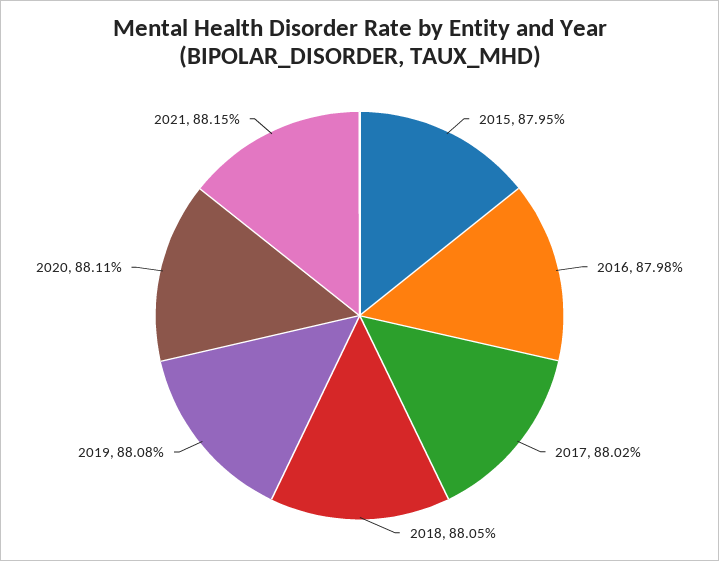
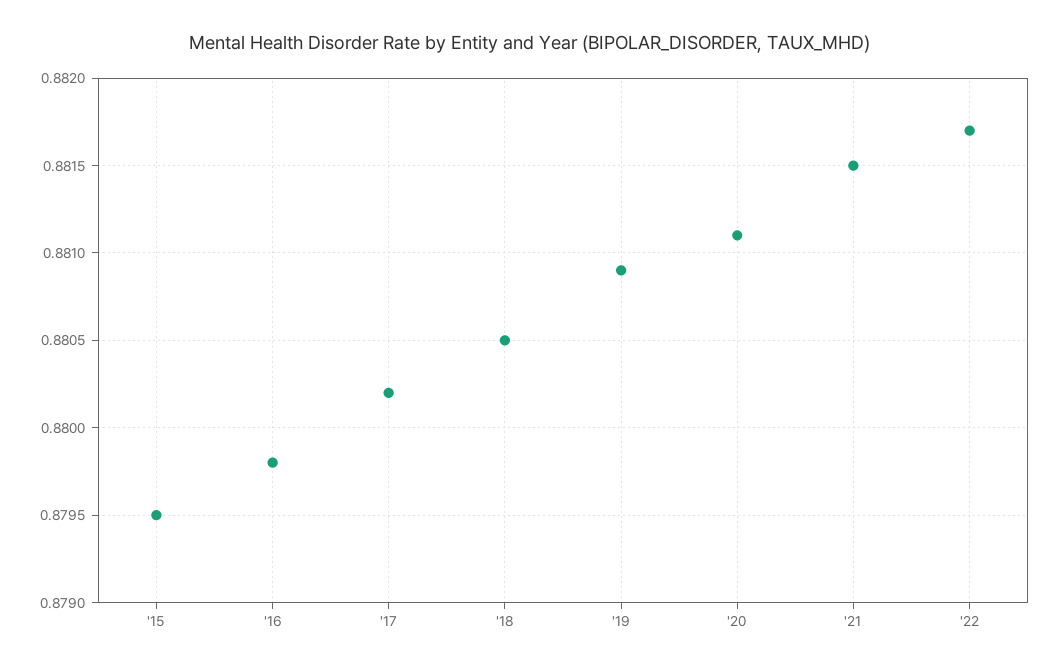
2019: 0.8808 -> 0.8809
'22: none -> 0.8817

